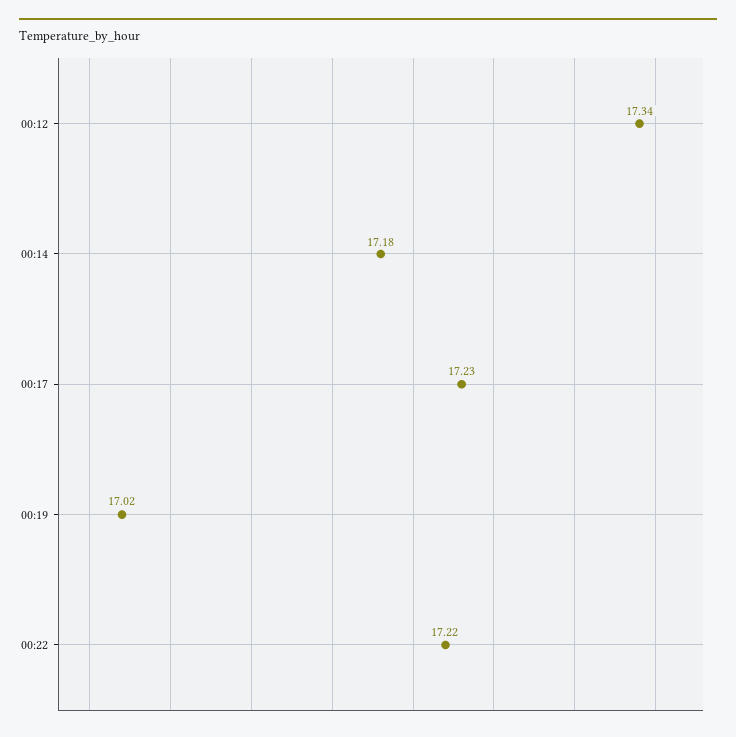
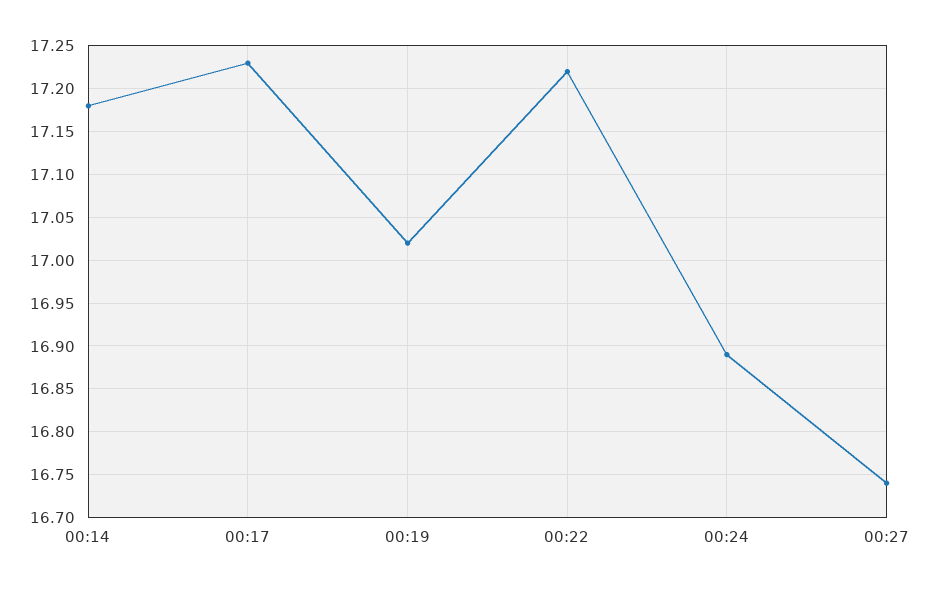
00:12: 17.34 -> none
00:24: none -> 16.89
00:27: none -> 16.74

